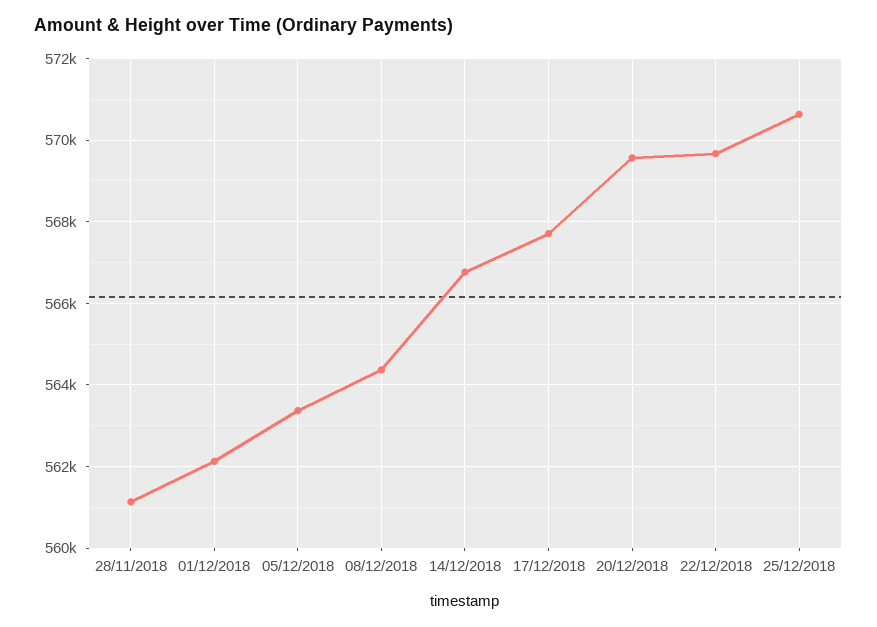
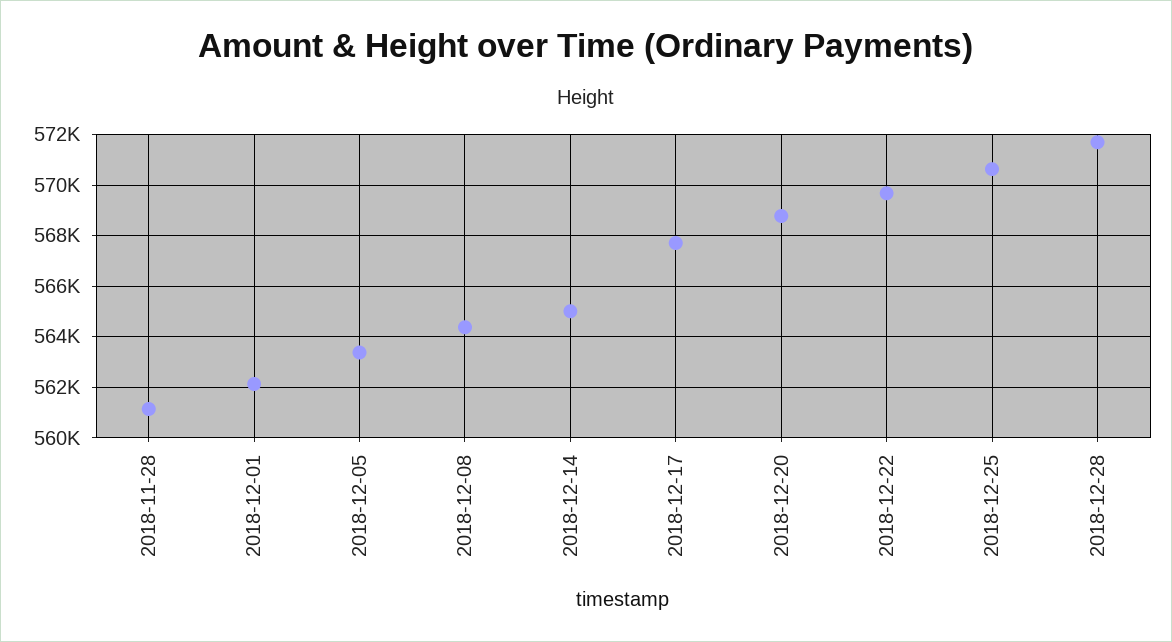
14/12/2018: 566800 -> 565000
20/12/2018: 569600 -> 568750
2018-12-28: none -> 571750

